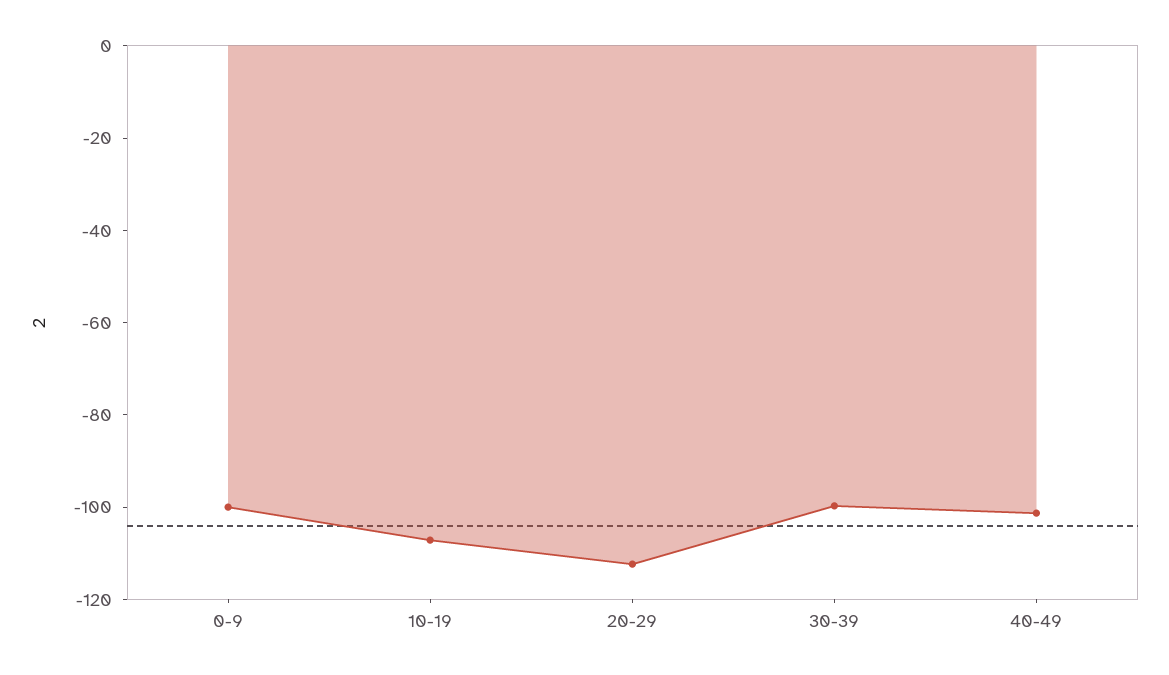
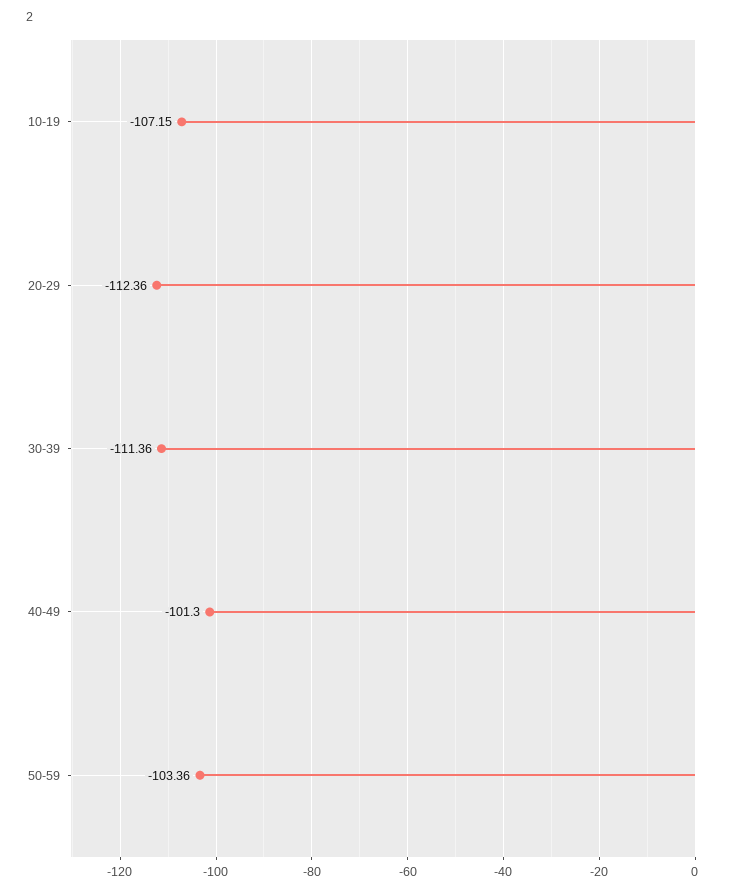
0-9: -100 -> none
30-39: -100 -> -111.36
50-59: none -> -103.36

